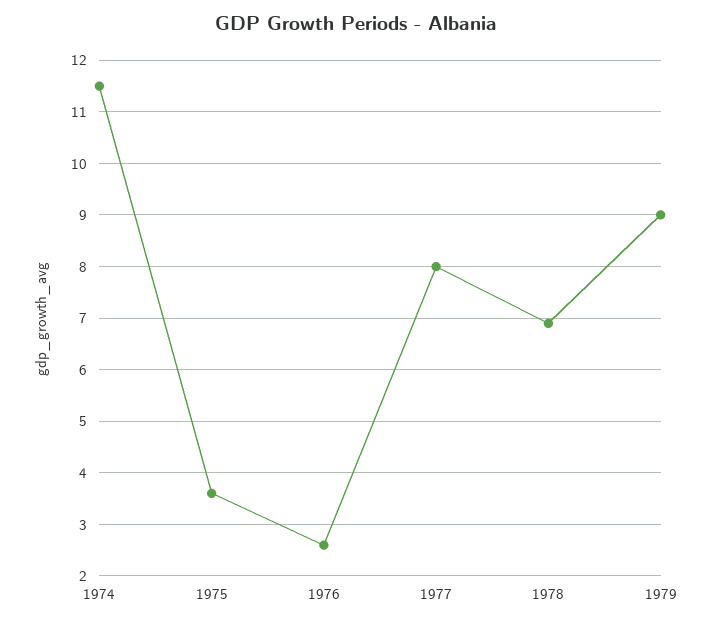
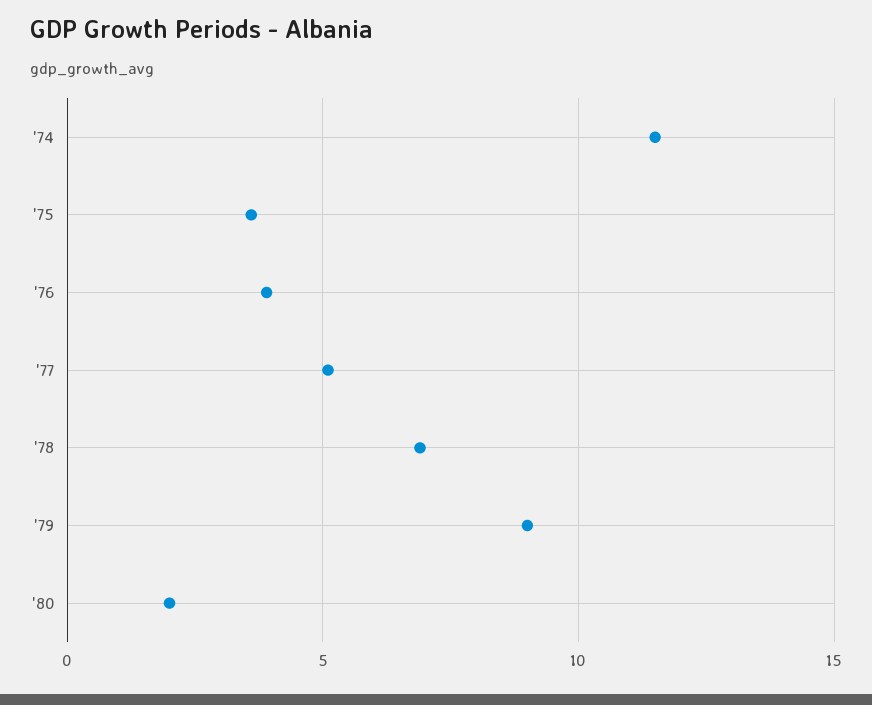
1976: 2.5 -> 4
1977: 8 -> 5
'80: none -> 2

